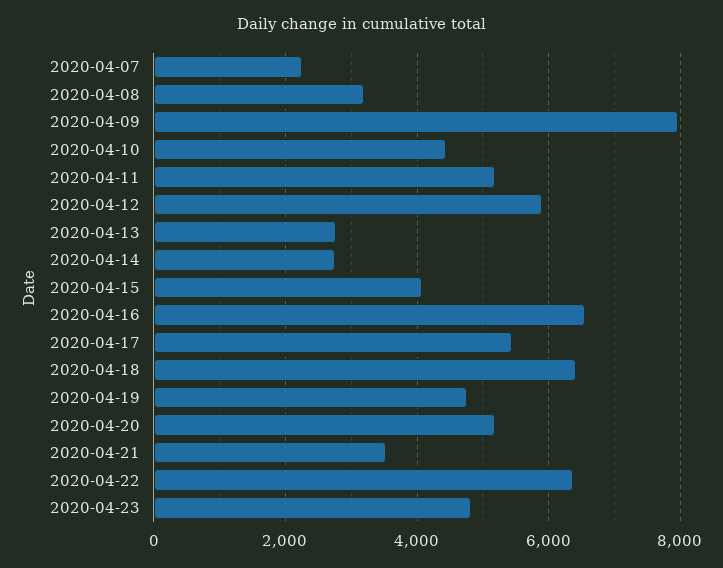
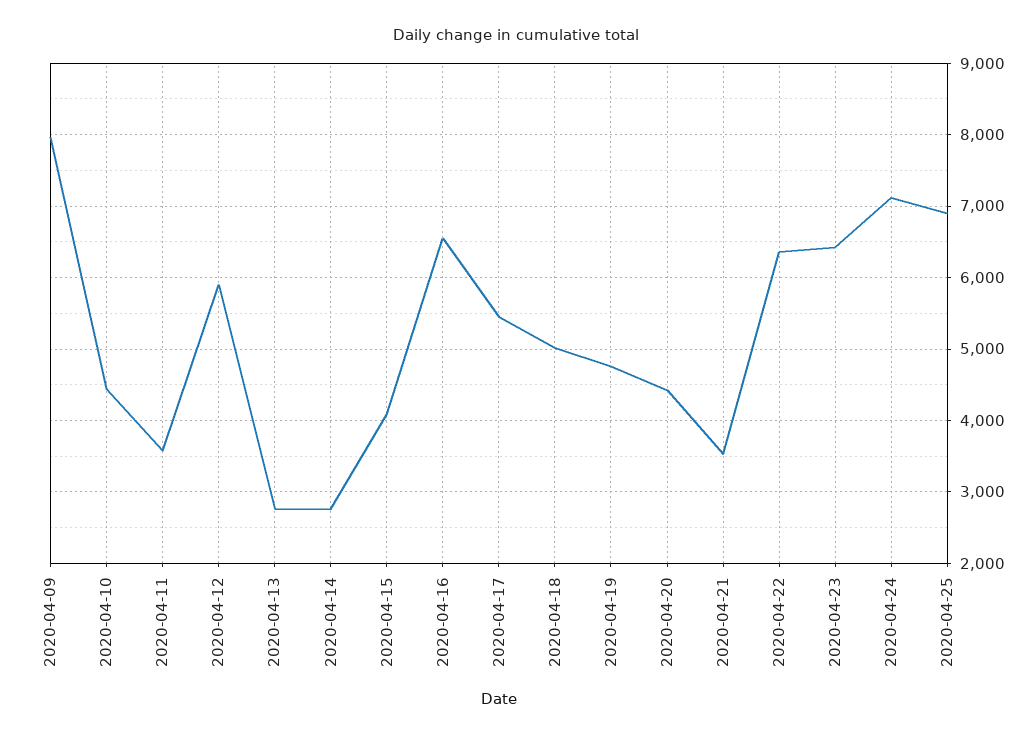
2020-04-07: 2200 -> none
2020-04-08: 3200 -> none
2020-04-11: 5200 -> 3600
2020-04-18: 6400 -> 5000
2020-04-20: 5200 -> 4400
2020-04-23: 4800 -> 6400
2020-04-24: none -> 7100
2020-04-25: none -> 6900

